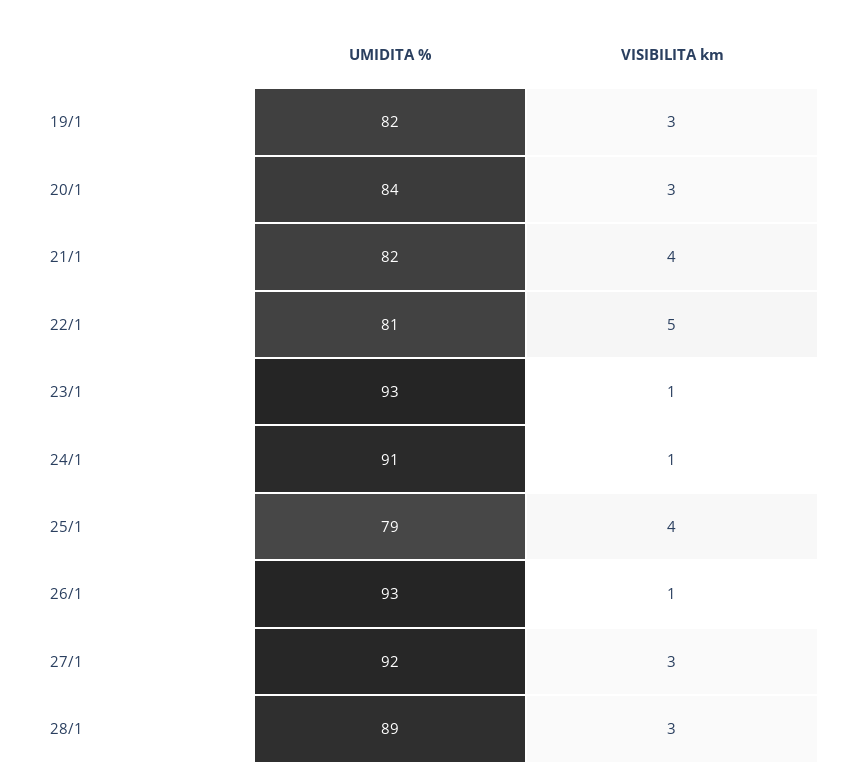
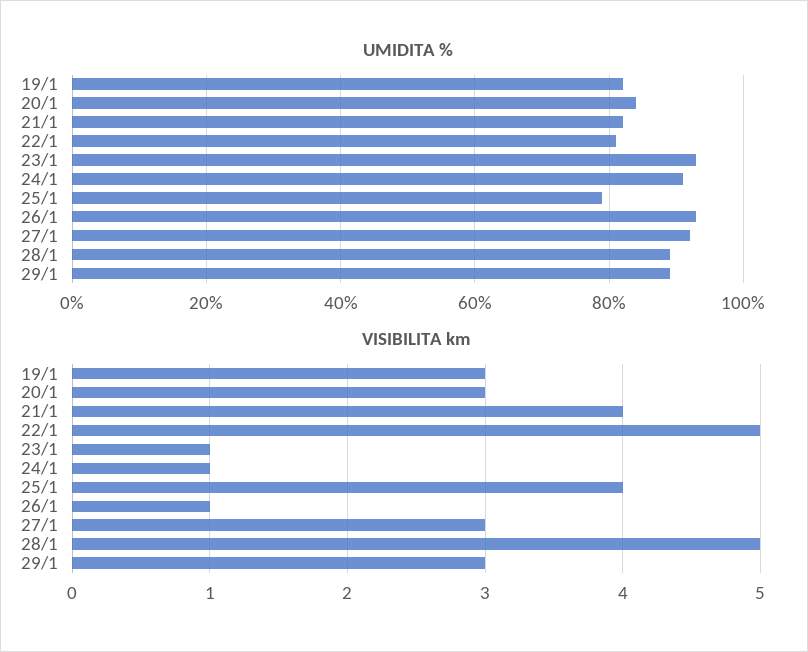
VISIBILITA km, 28/1: 3 -> 5
UMIDITA %, 29/1: none -> 90
VISIBILITA km, 29/1: none -> 3

